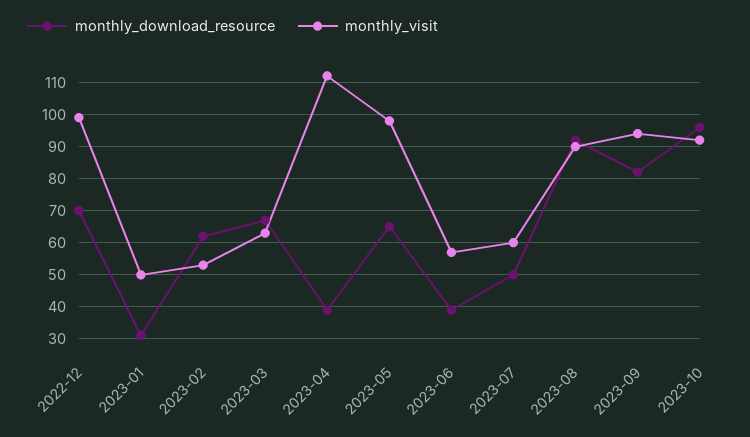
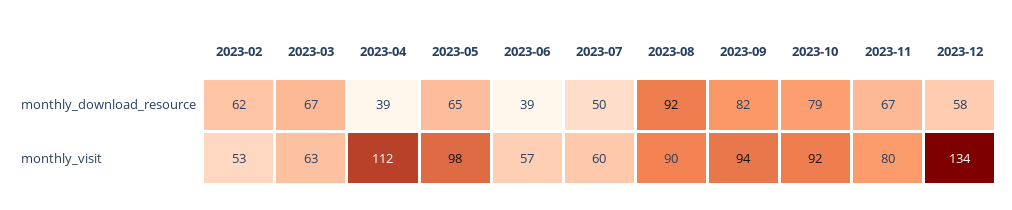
monthly_download_resource, 2022-12: 70 -> none
monthly_visit, 2022-12: 100 -> none
monthly_download_resource, 2023-01: 30 -> none
monthly_visit, 2023-01: 50 -> none
monthly_download_resource, 2023-10: 95 -> 79
monthly_download_resource, 2023-11: none -> 67
monthly_download_resource, 2023-12: none -> 58
monthly_visit, 2023-11: none -> 80
monthly_visit, 2023-12: none -> 134

